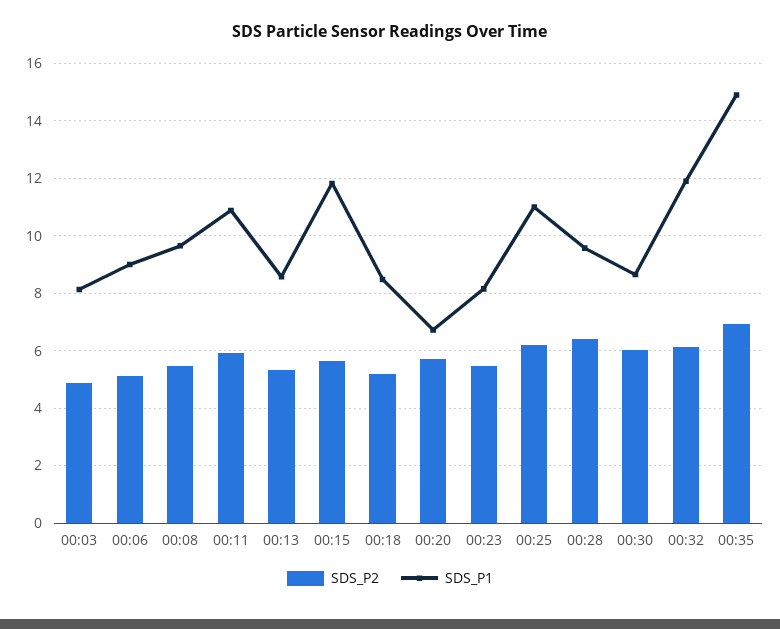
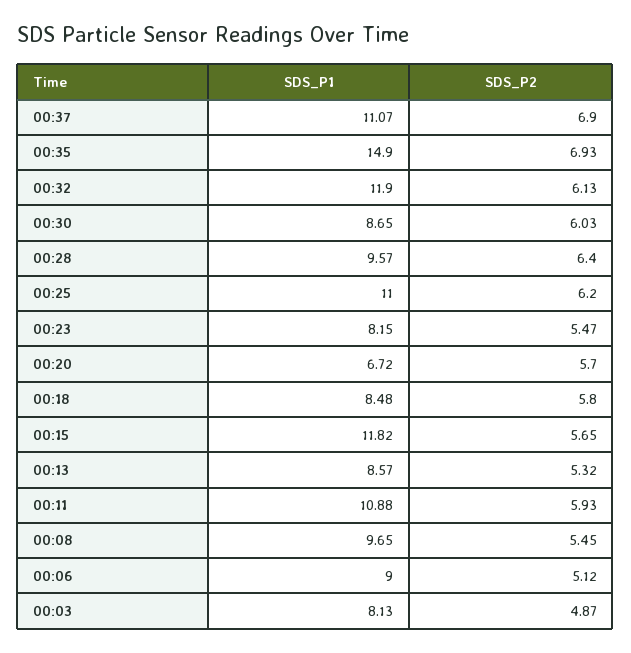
SDS_P2, 00:18: 5.25 -> 5.8
SDS_P1, 00:37: none -> 11.07
SDS_P2, 00:37: none -> 6.9

